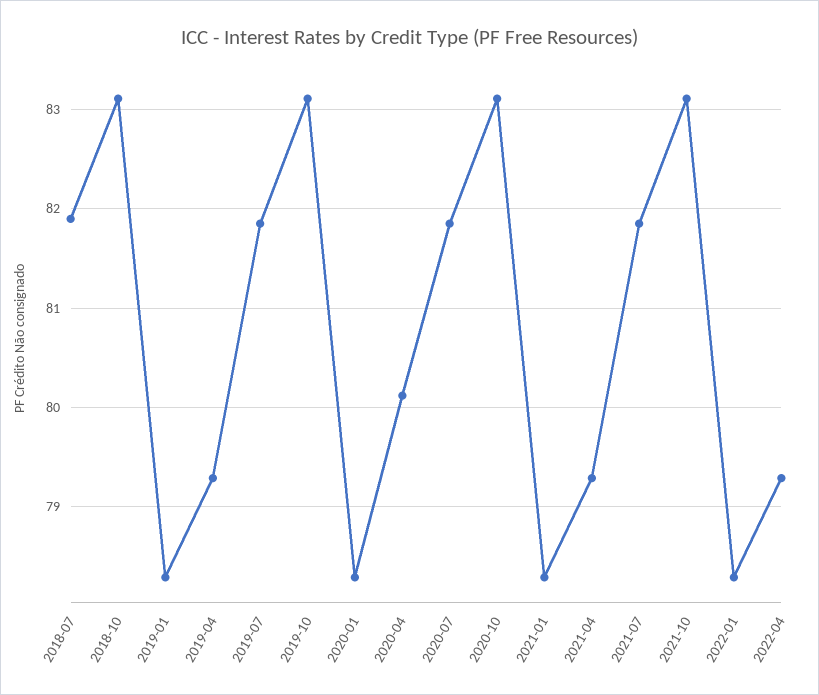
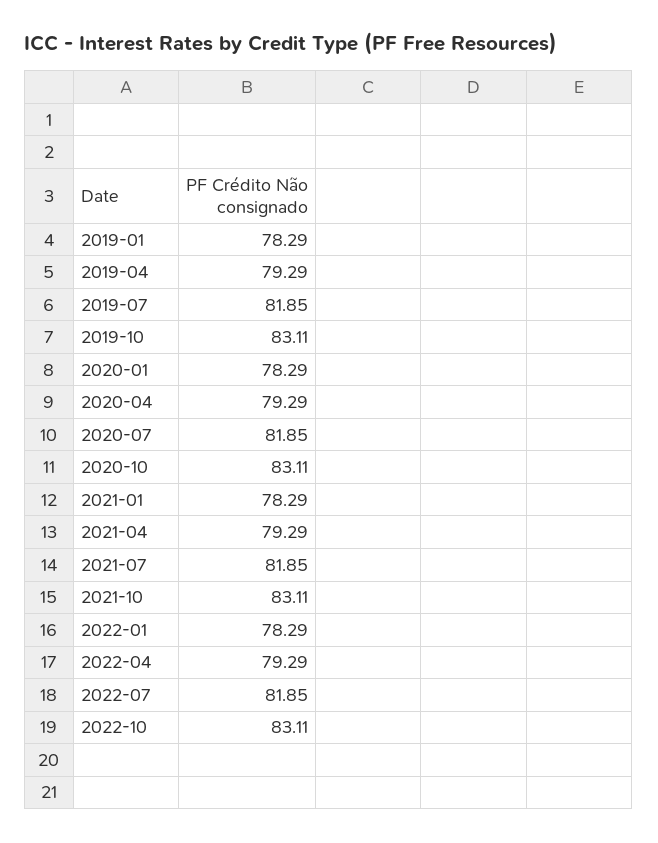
2018-07: 81.9 -> none
2018-10: 83.1 -> none
2020-04: 80.1 -> 79.29
2022-07: none -> 81.85
2022-10: none -> 83.11

